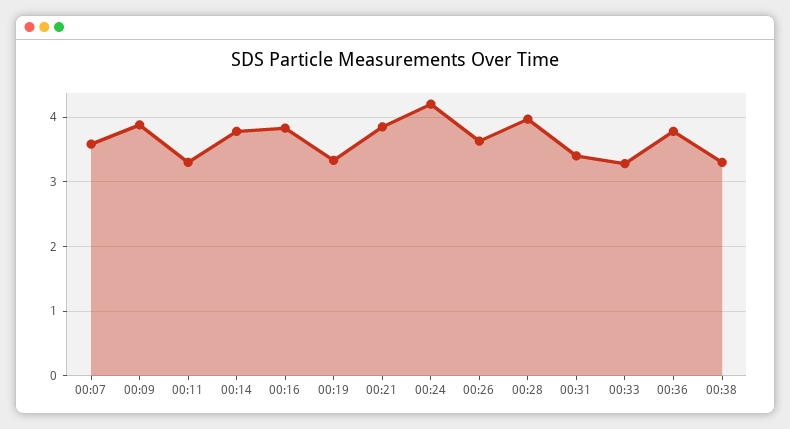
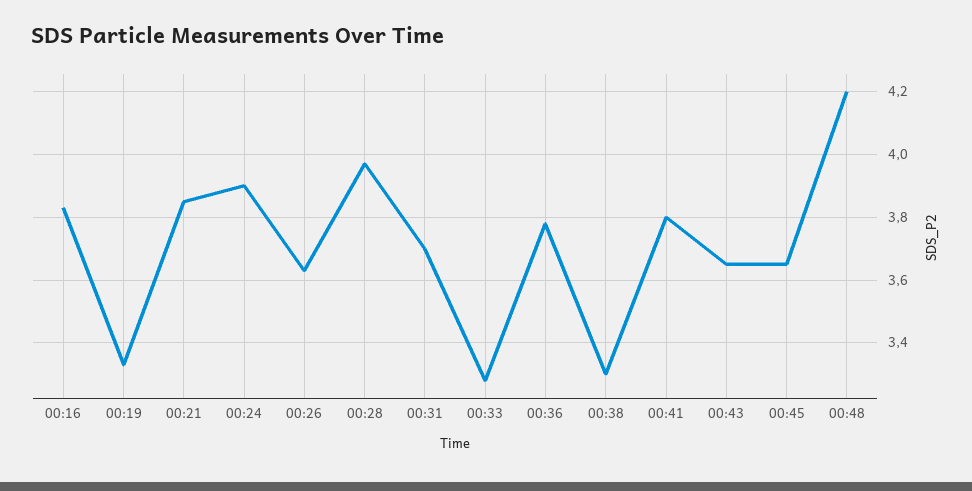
00:07: 3.6 -> none
00:09: 3.9 -> none
00:11: 3.3 -> none
00:14: 3.8 -> none
00:24: 4.2 -> 3.9
00:31: 3.4 -> 3.7
00:41: none -> 3.8
00:43: none -> 3.65
00:45: none -> 3.65
00:48: none -> 4.2

